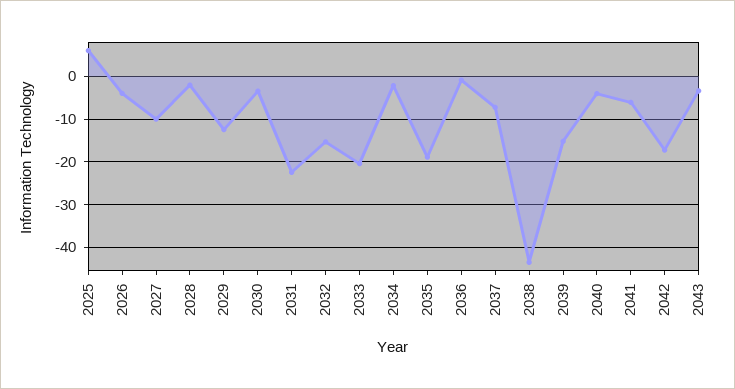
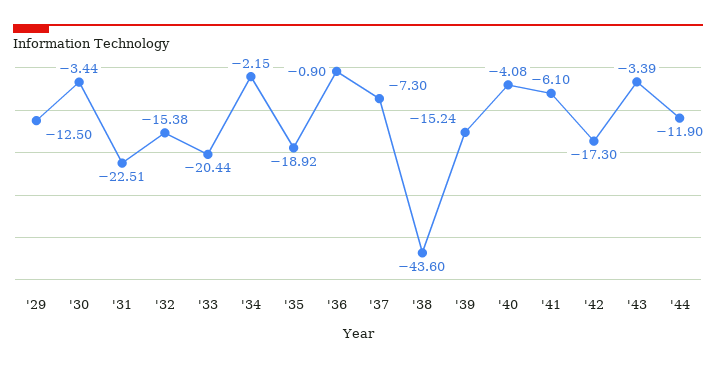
2025: 6 -> none
2026: -4 -> none
2027: -10 -> none
2028: -2 -> none
'44: none -> -11.9

